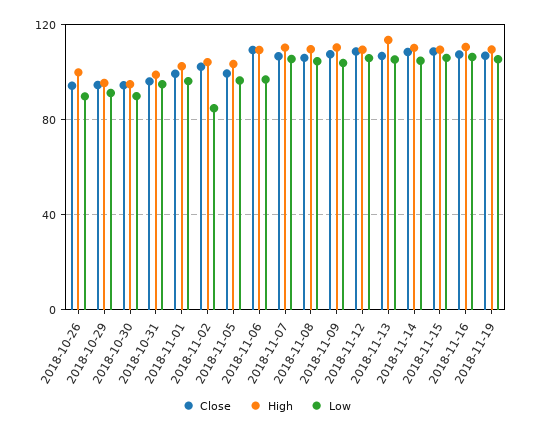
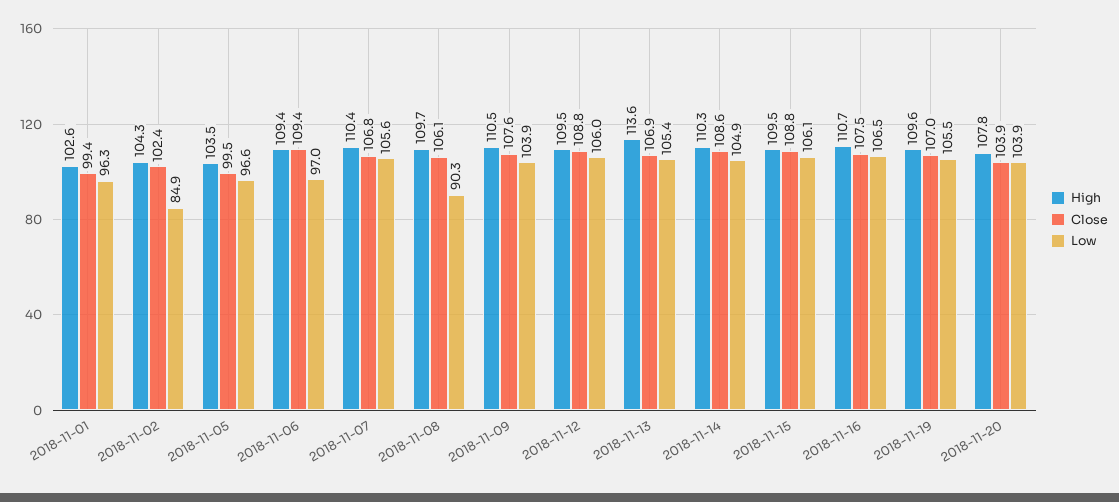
Close, 2018-10-26: 95 -> none
High, 2018-10-26: 100 -> none
Low, 2018-10-26: 90 -> none
Close, 2018-10-29: 95 -> none
High, 2018-10-29: 95 -> none
Low, 2018-10-29: 90 -> none
Close, 2018-10-30: 95 -> none
High, 2018-10-30: 95 -> none
Low, 2018-10-30: 90 -> none
Close, 2018-10-31: 95 -> none
High, 2018-10-31: 100 -> none
Low, 2018-10-31: 95 -> none
Low, 2018-11-08: 105 -> 90.3
High, 2018-11-20: none -> 107.8
Close, 2018-11-20: none -> 103.9
Low, 2018-11-20: none -> 103.9

